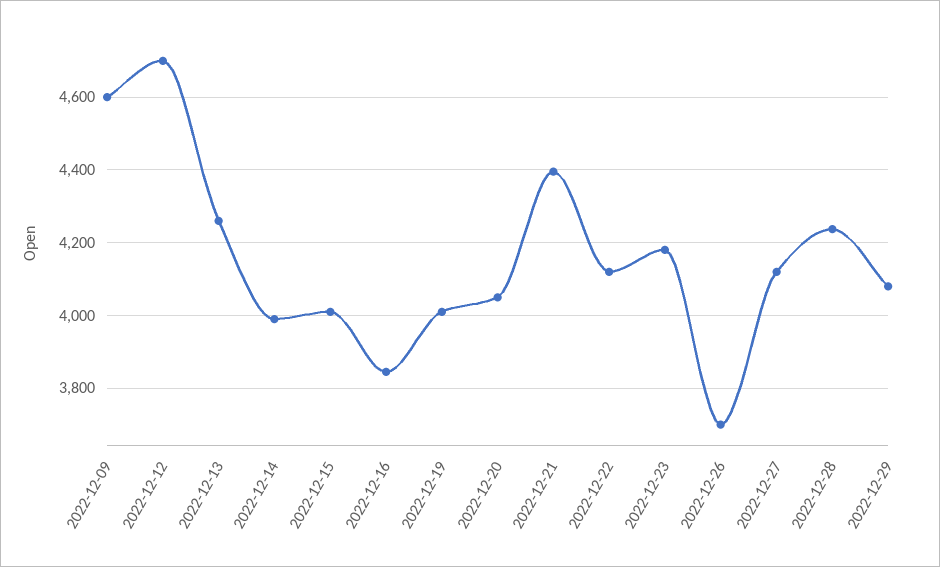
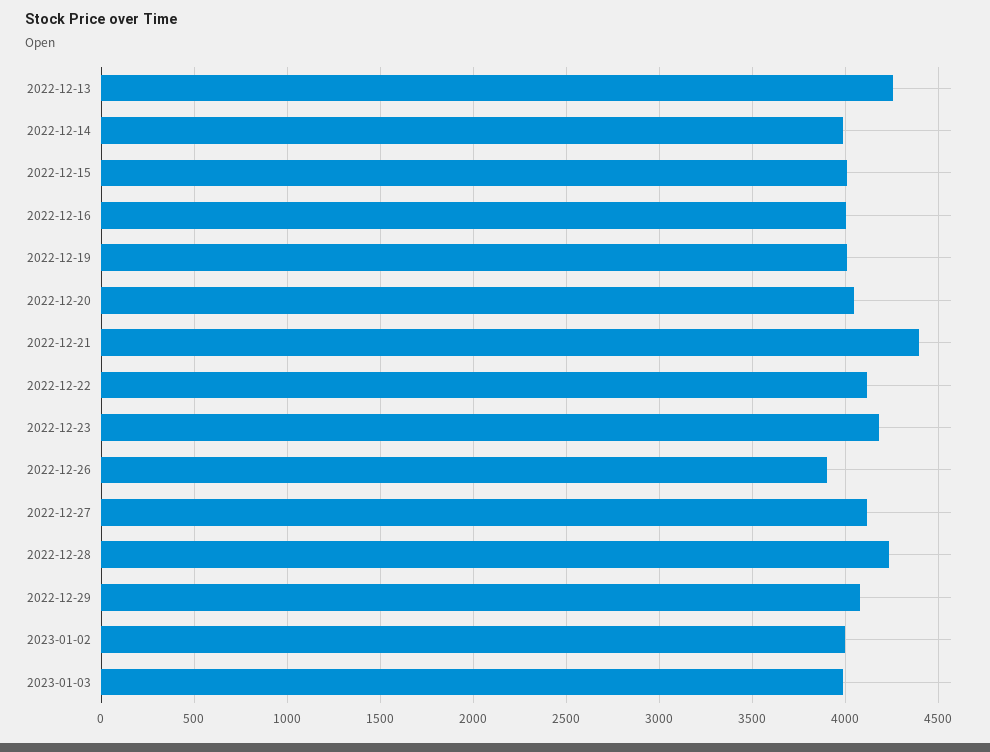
2022-12-09: 4600 -> none
2022-12-12: 4700 -> none
2022-12-16: 3840 -> 4000
2022-12-26: 3700 -> 3900
2023-01-02: none -> 4000
2023-01-03: none -> 4000

